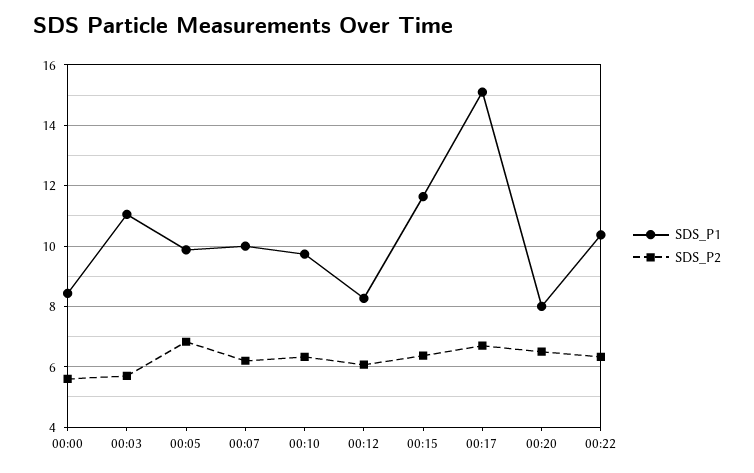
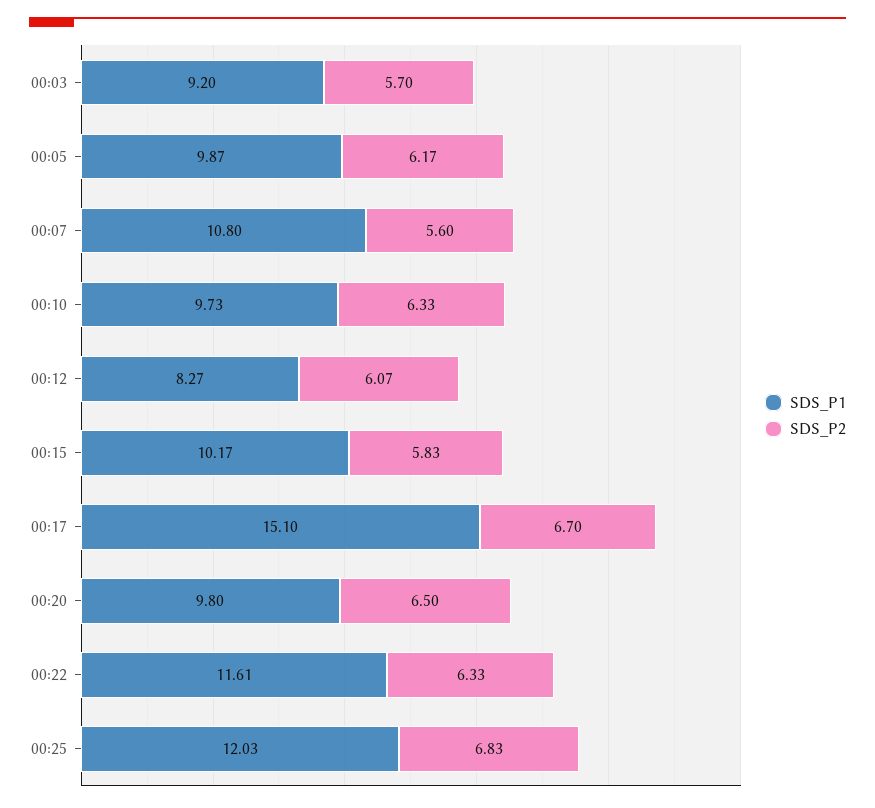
SDS_P1, 00:00: 8.4 -> none
SDS_P2, 00:00: 5.6 -> none
SDS_P1, 00:03: 11 -> 9.2
SDS_P2, 00:05: 6.8 -> 6.17
SDS_P1, 00:07: 10 -> 10.8
SDS_P2, 00:07: 6.2 -> 5.6
SDS_P1, 00:15: 11.6 -> 10.17
SDS_P2, 00:15: 6.4 -> 5.83
SDS_P1, 00:20: 8 -> 9.8
SDS_P1, 00:22: 10.4 -> 11.61
SDS_P1, 00:25: none -> 12.03
SDS_P2, 00:25: none -> 6.83

